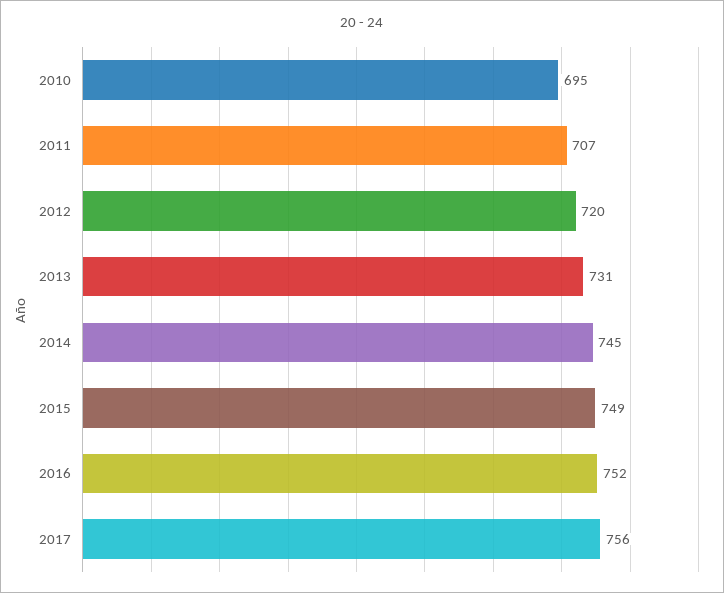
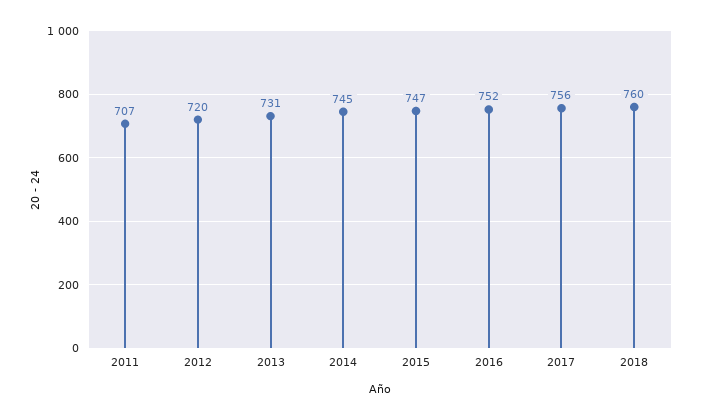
2010: 695 -> none
2015: 749 -> 747
2018: none -> 760

